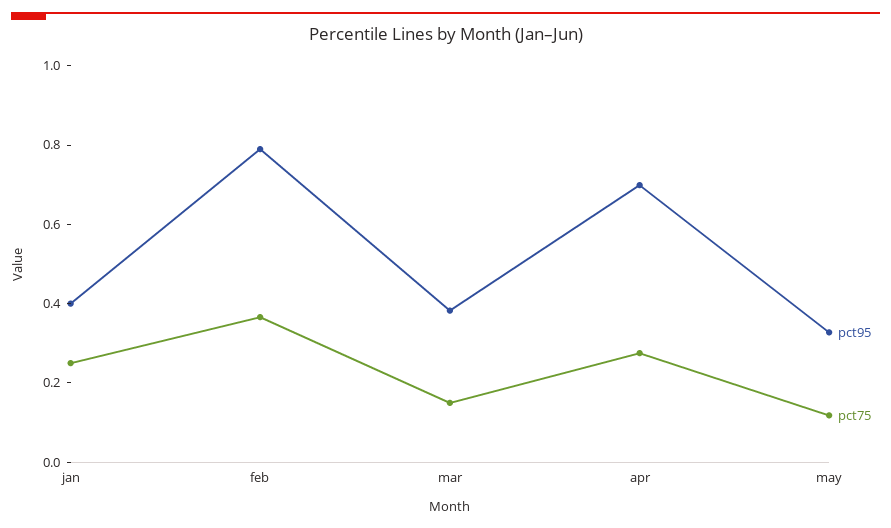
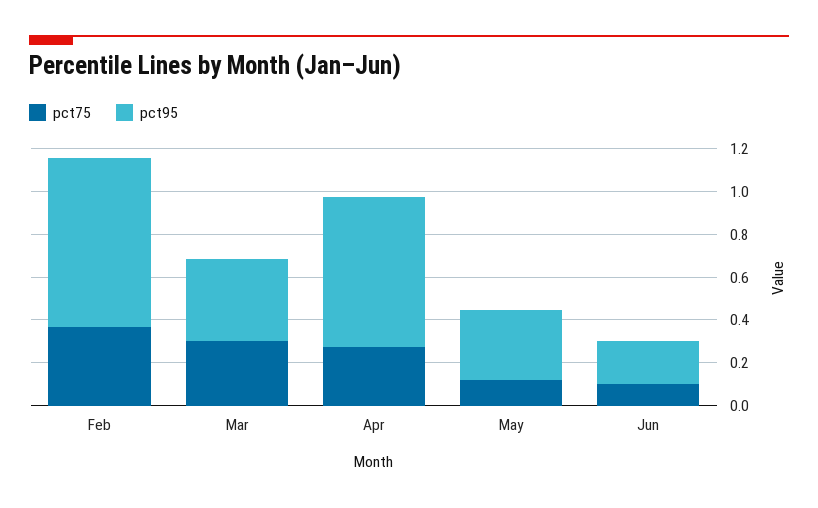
pct95, jan: 0.4 -> none
pct75, jan: 0.25 -> none
pct75, mar: 0.15 -> 0.3
pct75, Jun: none -> 0.1
pct95, Jun: none -> 0.2

